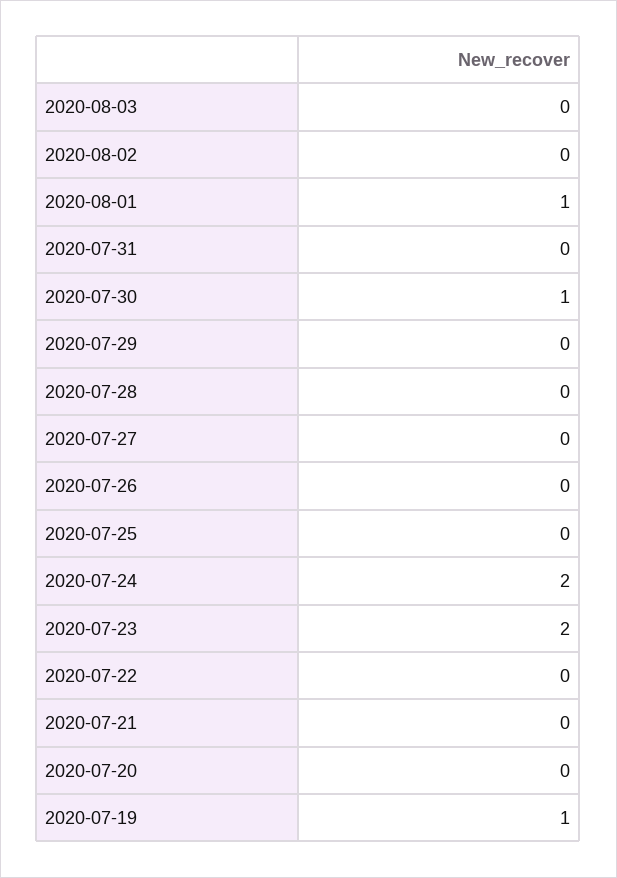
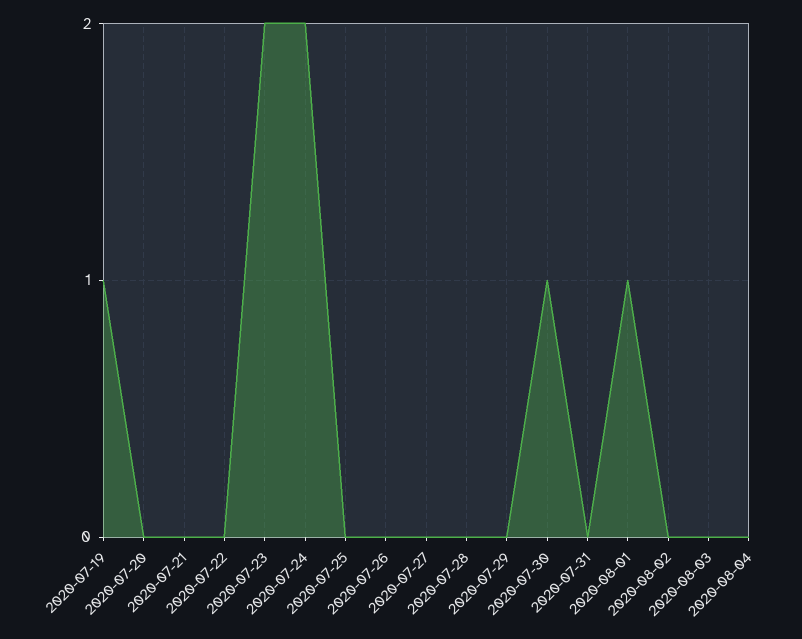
2020-08-04: none -> 0

